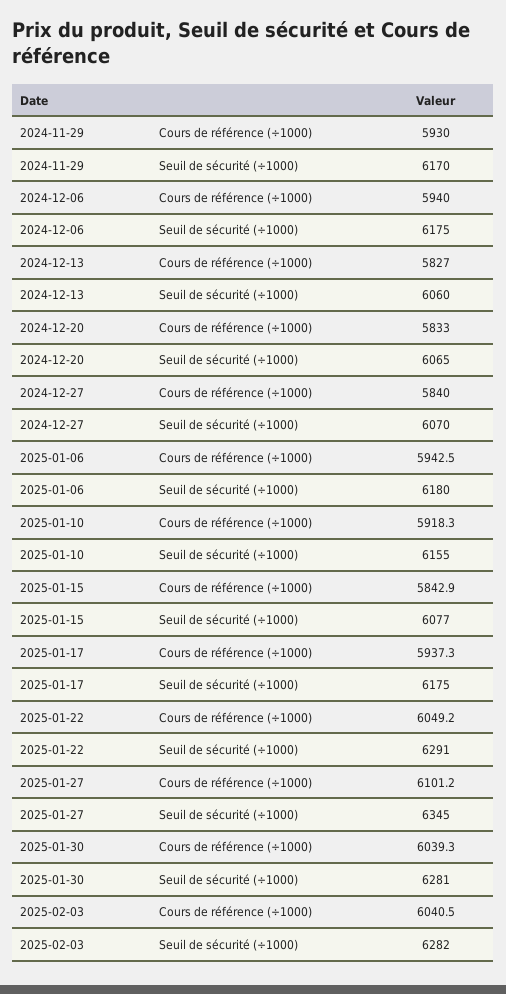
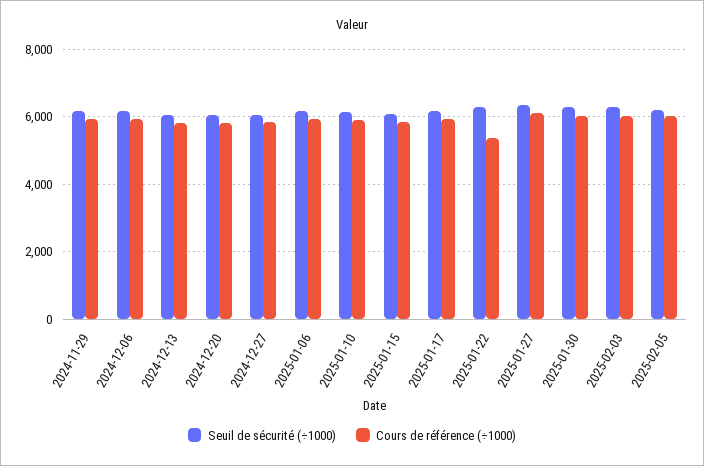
Cours de référence (÷1000), 2025-01-22: 6049.2 -> 5400
Seuil de sécurité (÷1000), 2025-02-05: none -> 6200
Cours de référence (÷1000), 2025-02-05: none -> 6000

